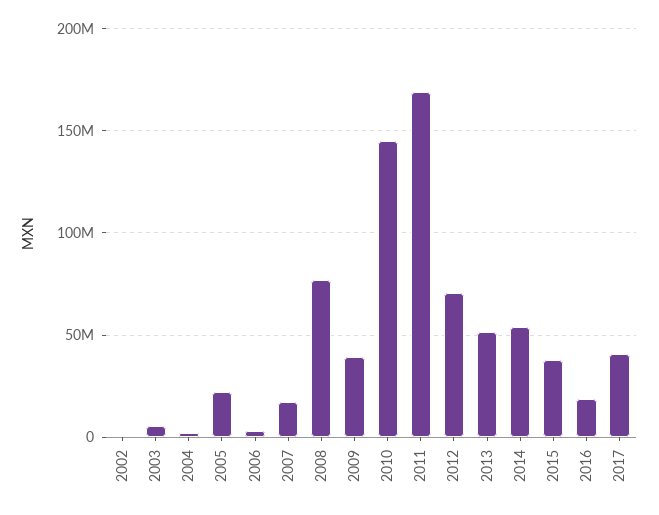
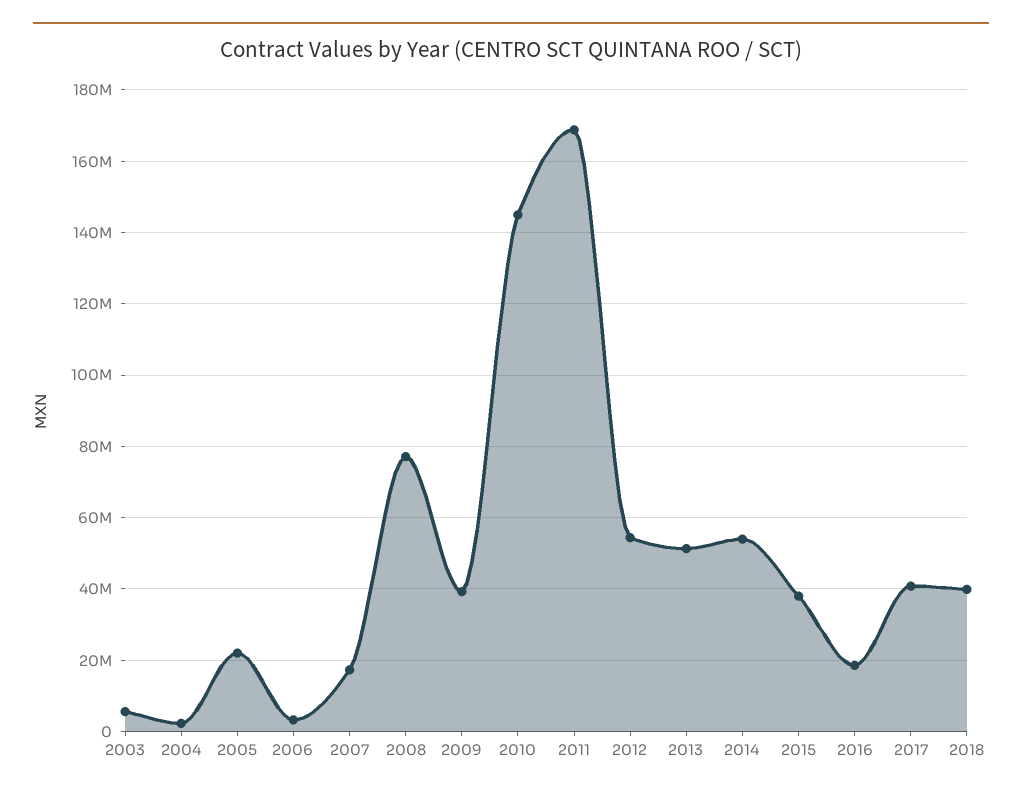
2002: 0 -> none
2012: 70000000 -> 54000000
2018: none -> 40000000

